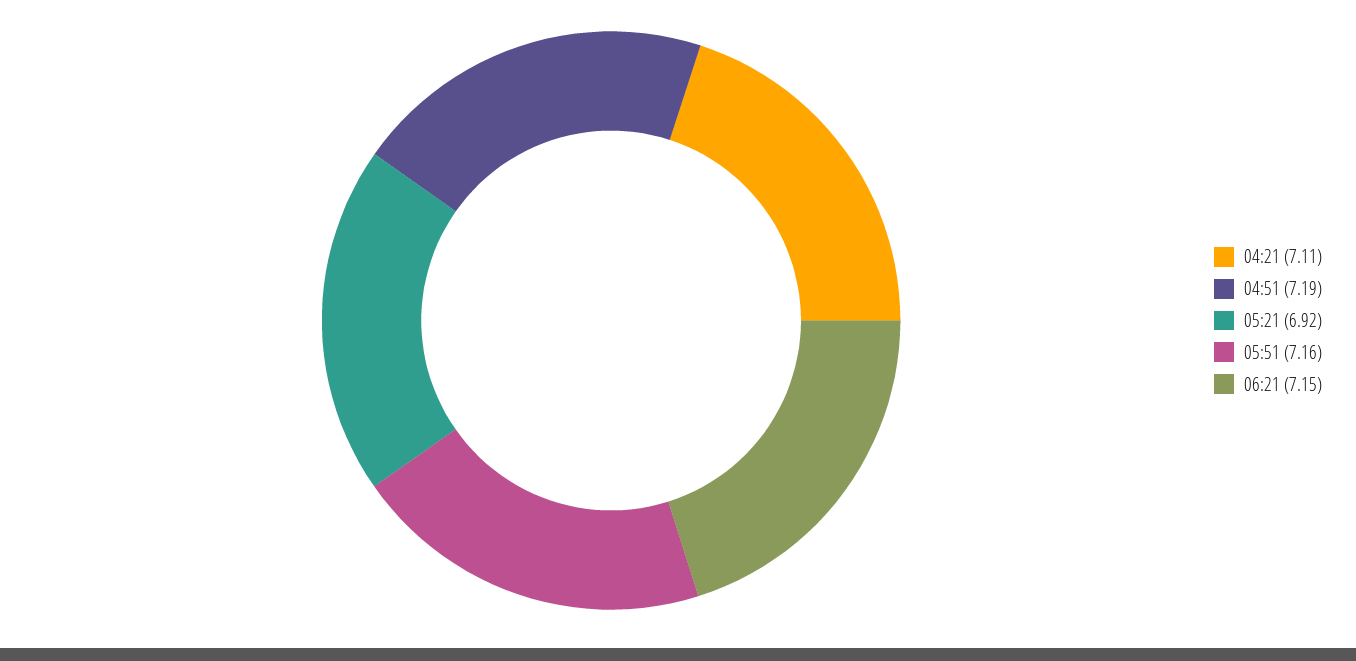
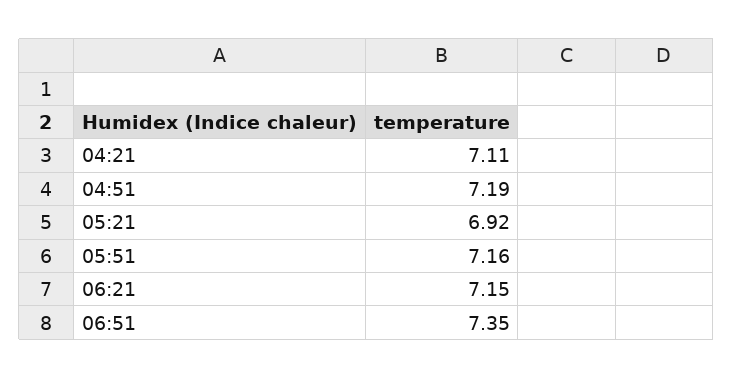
06:51: none -> 7.35

